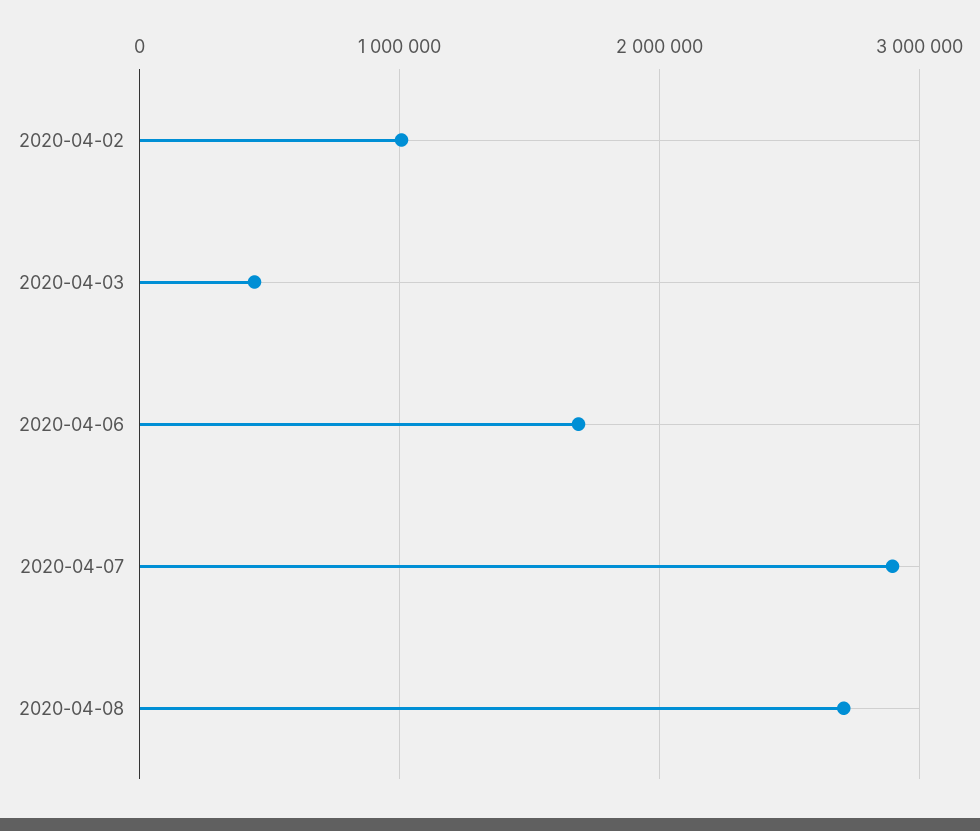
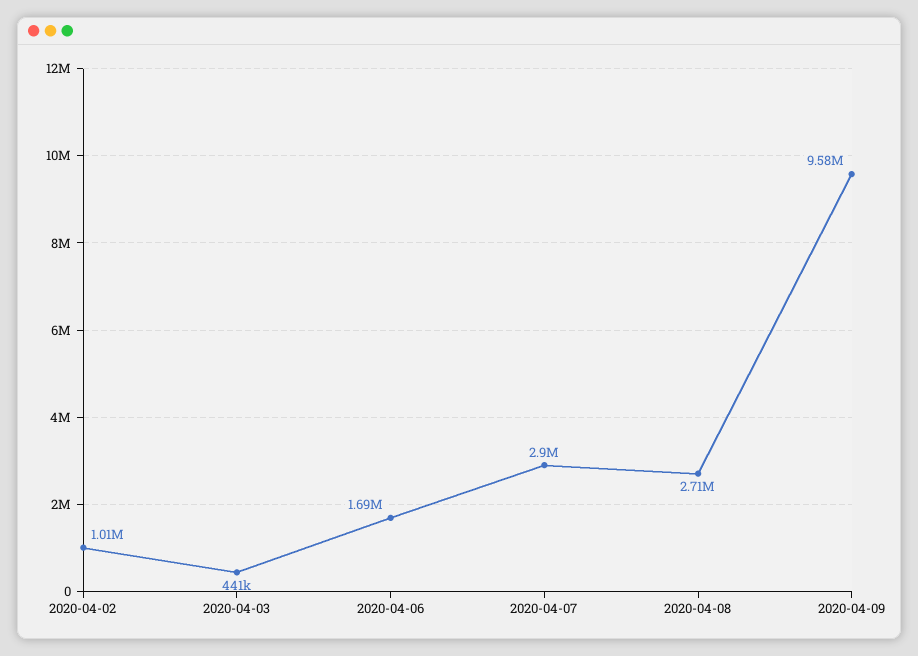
2020-04-09: none -> 9580000

